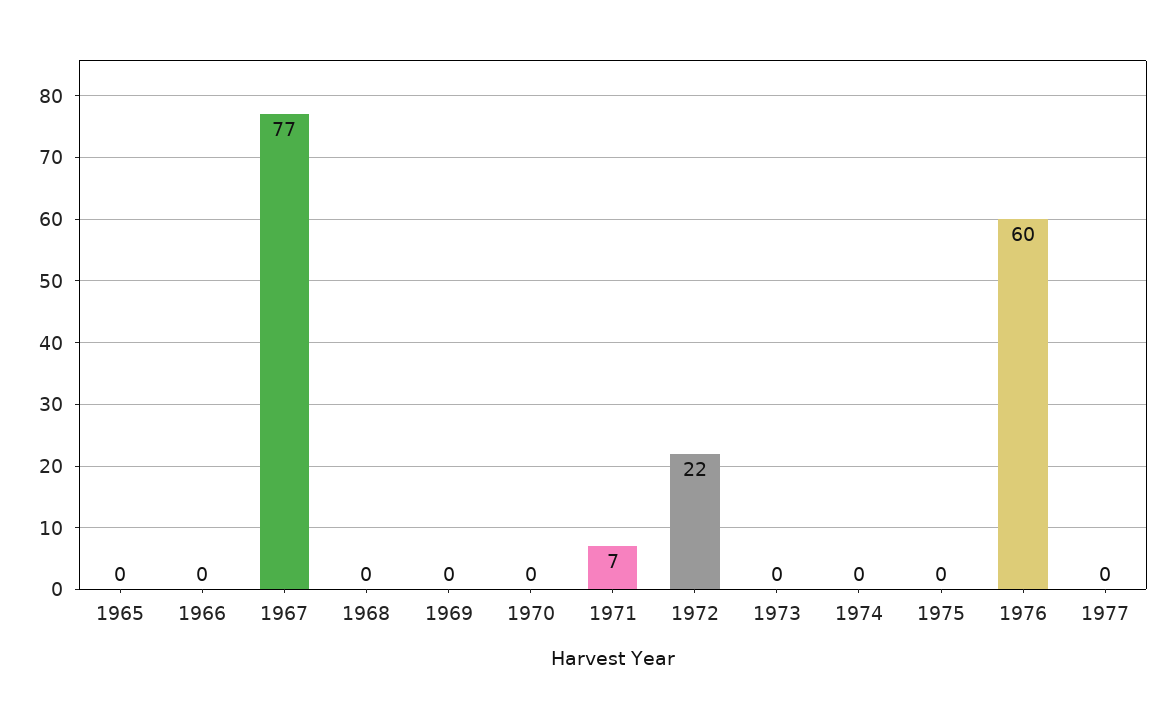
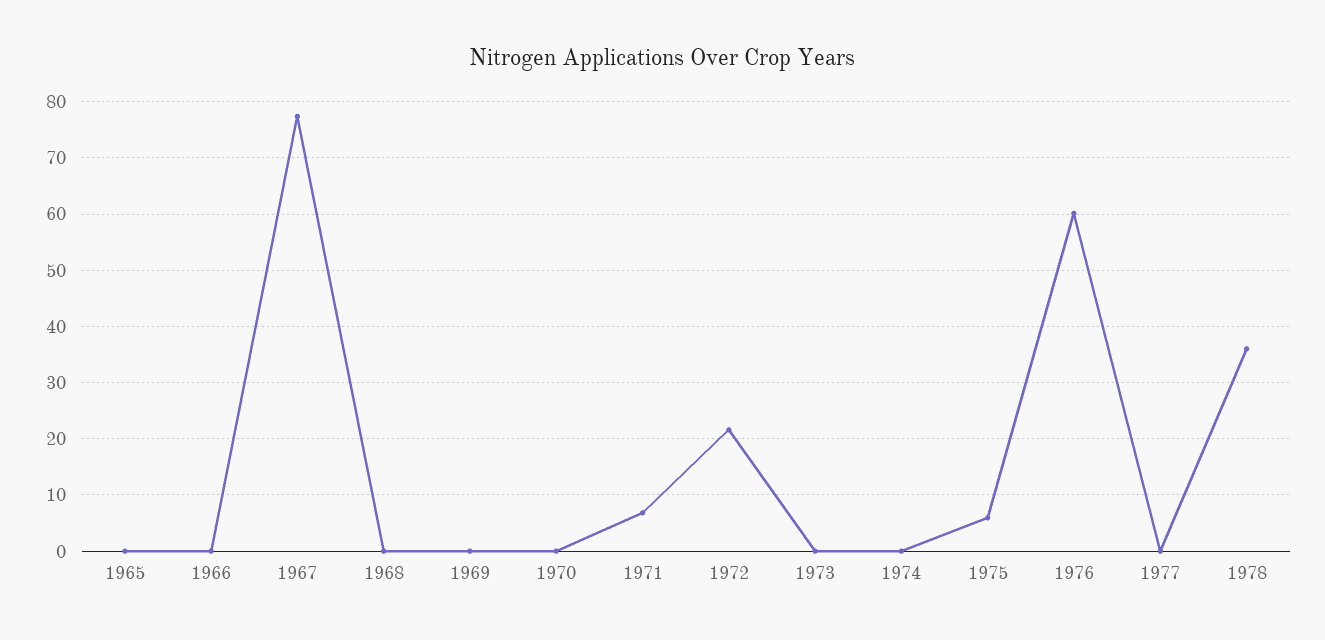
1975: 0 -> 6
1978: none -> 36

